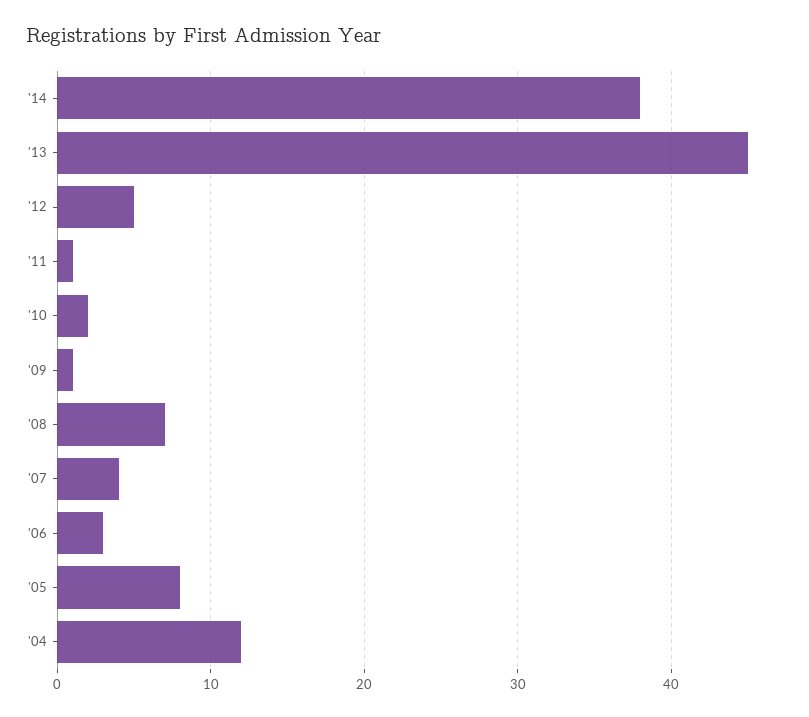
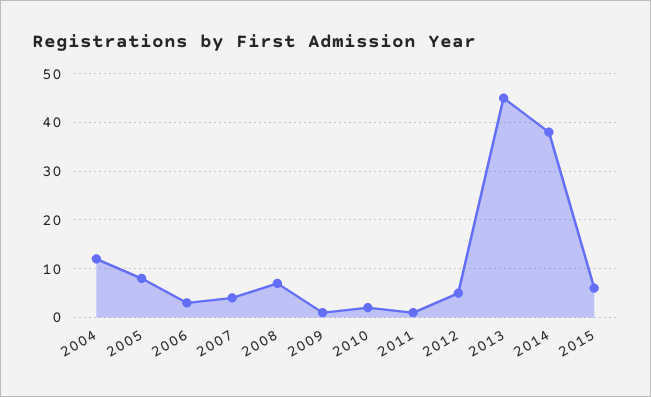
2015: none -> 5

